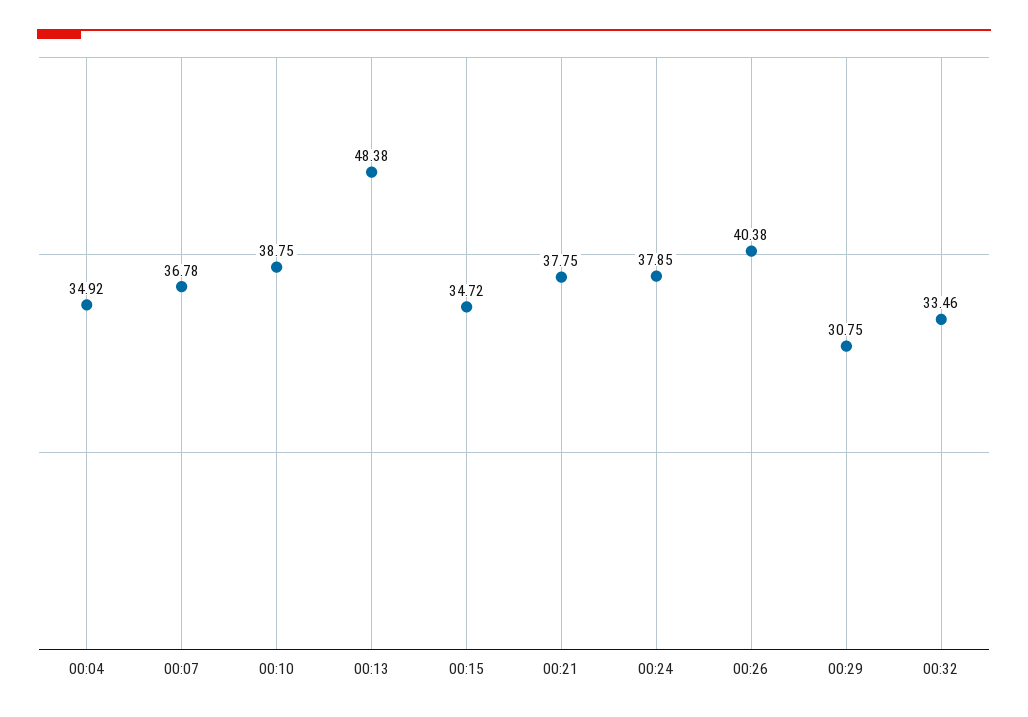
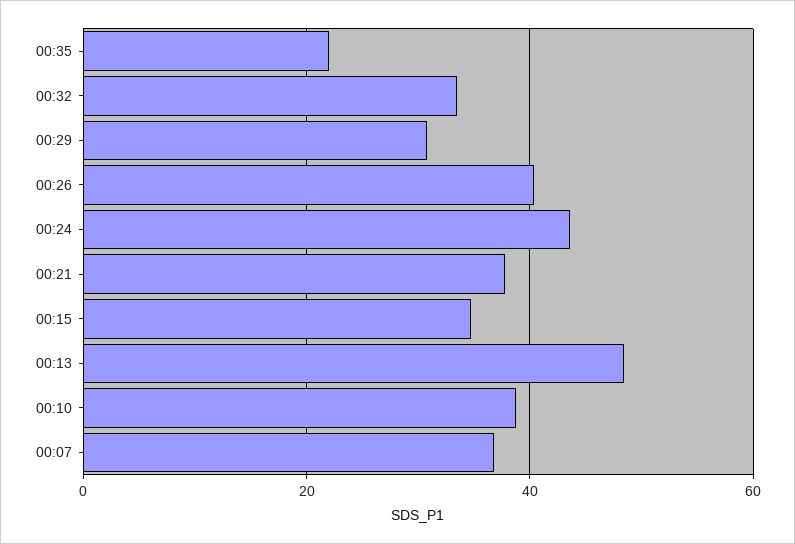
00:04: 34.92 -> none
00:24: 37.85 -> 44
00:35: none -> 22

